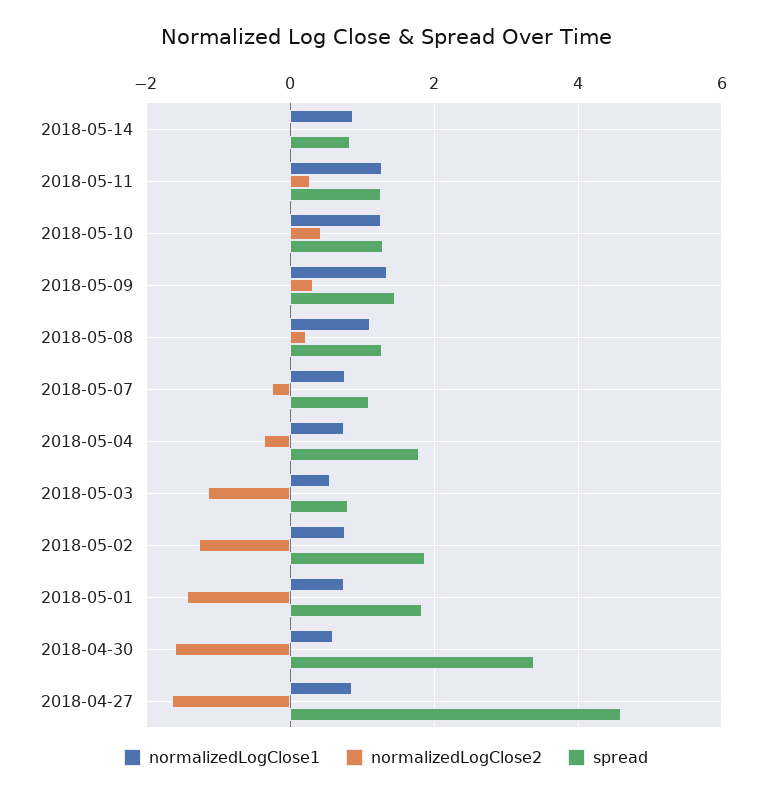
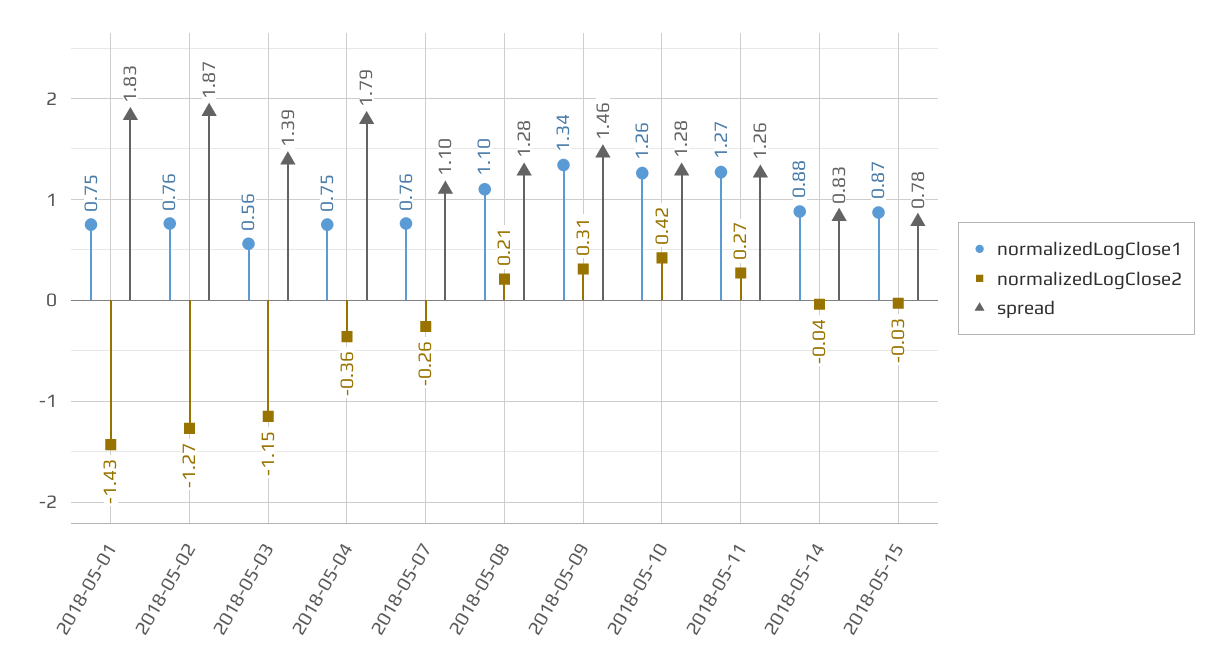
spread, 2018-05-03: 0.8 -> 1.39
normalizedLogClose1, 2018-04-30: 0.6 -> none
normalizedLogClose2, 2018-04-30: -1.6 -> none
spread, 2018-04-30: 3.4 -> none
normalizedLogClose1, 2018-04-27: 0.8 -> none
normalizedLogClose2, 2018-04-27: -1.6 -> none
spread, 2018-04-27: 4.6 -> none
normalizedLogClose1, 2018-05-15: none -> 0.87
normalizedLogClose2, 2018-05-15: none -> -0.03
spread, 2018-05-15: none -> 0.78

